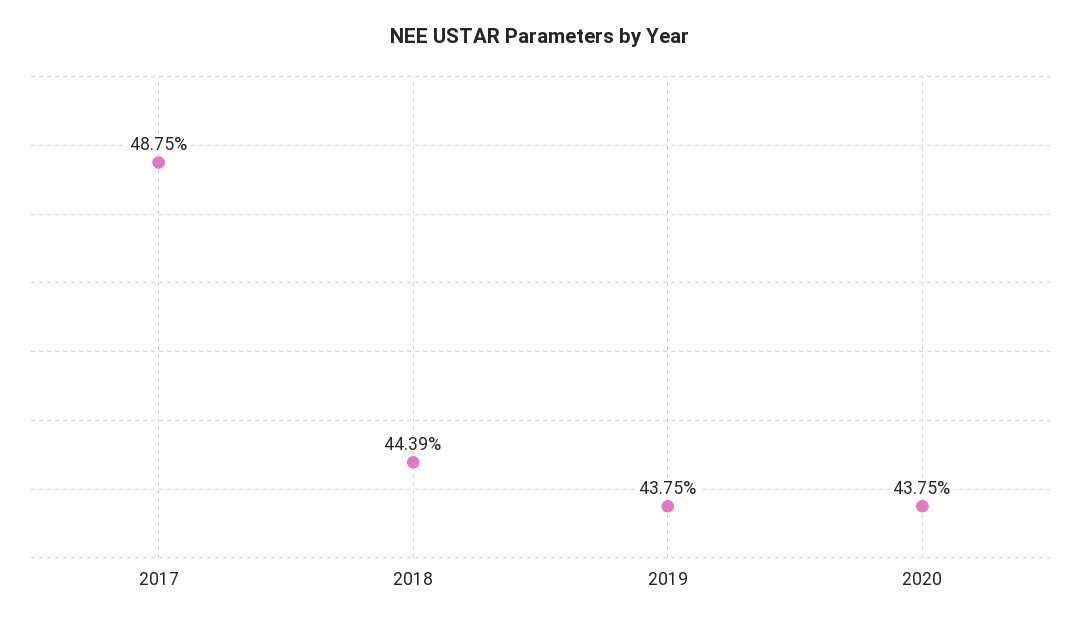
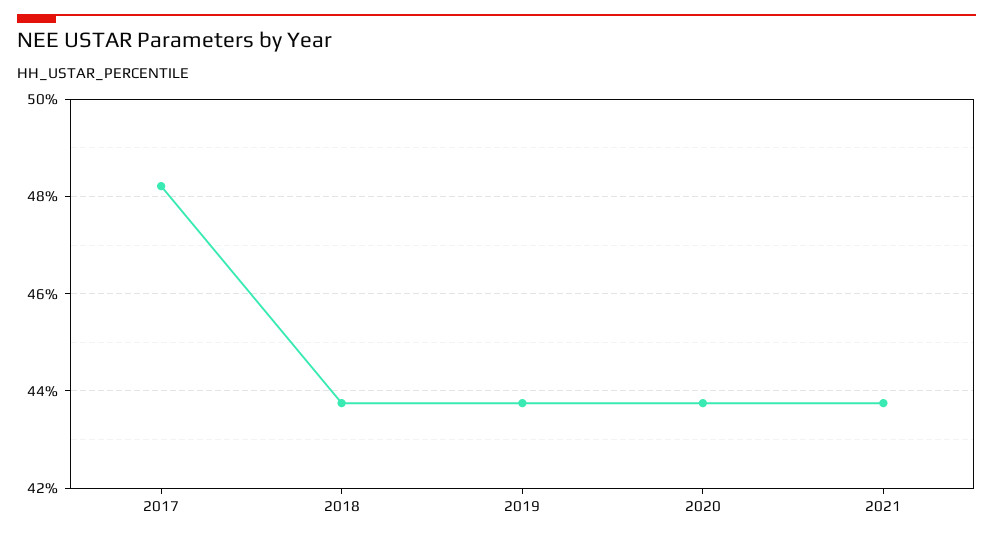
2017: 48.75 -> 48.2
2018: 44.39 -> 43.8
2021: none -> 43.8

